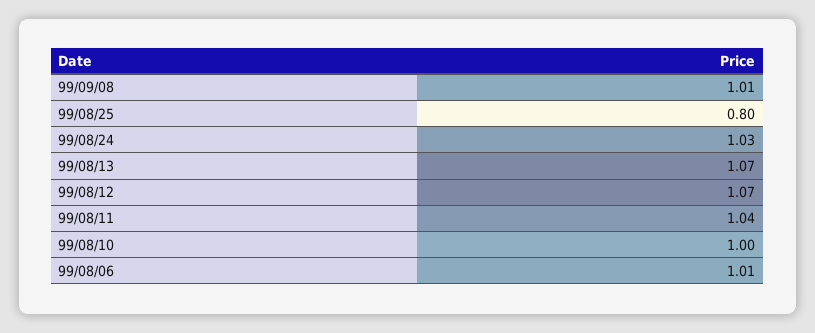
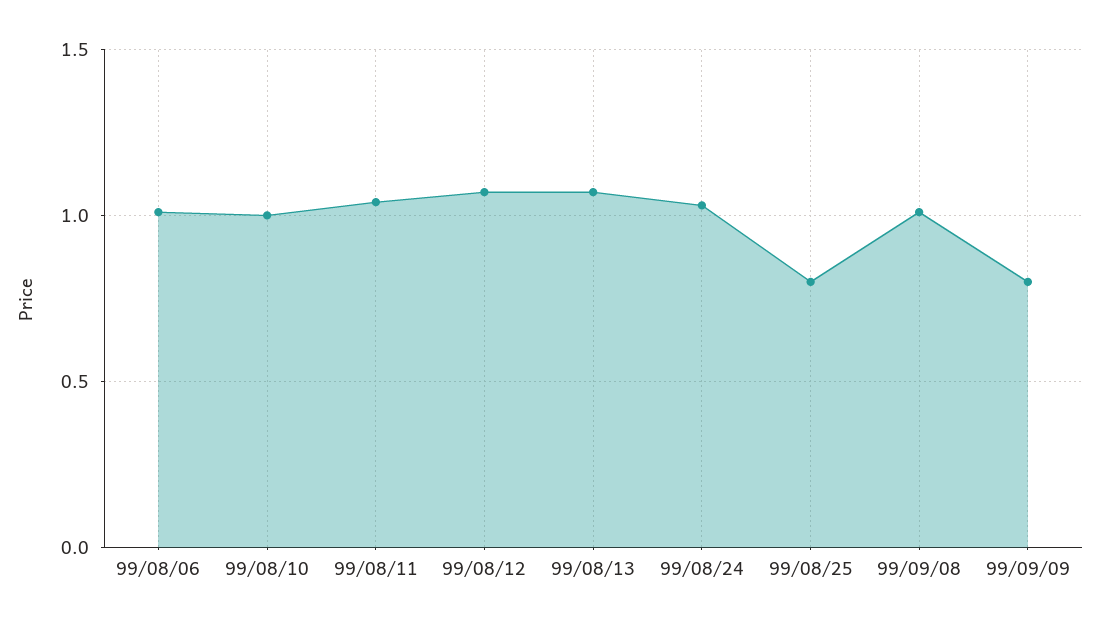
99/09/09: none -> 0.8

